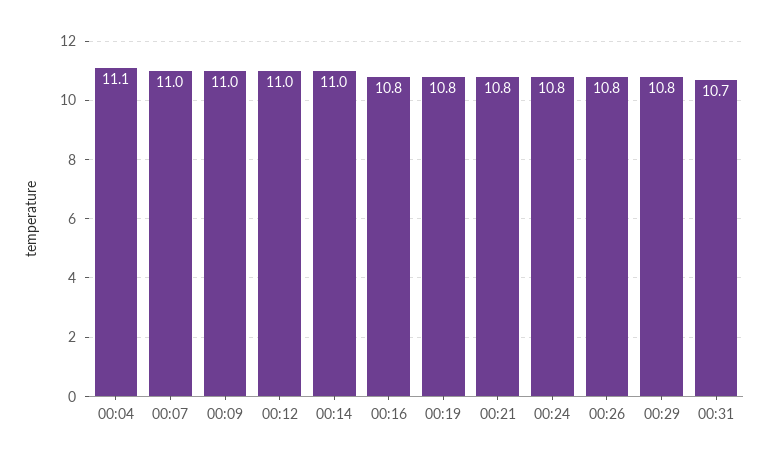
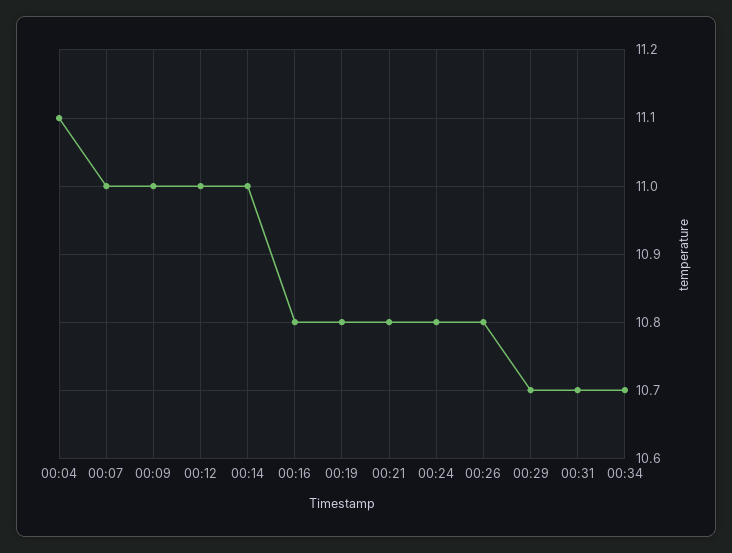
00:29: 10.8 -> 10.7
00:34: none -> 10.7

